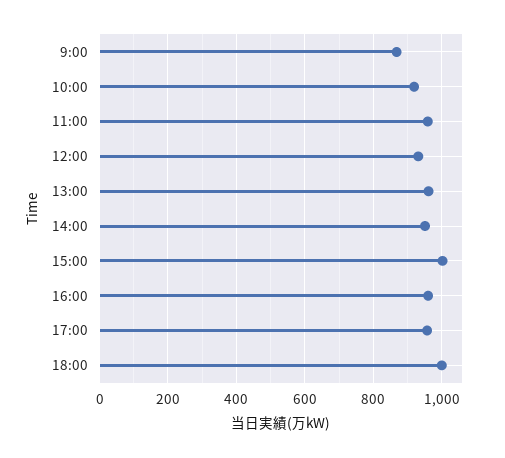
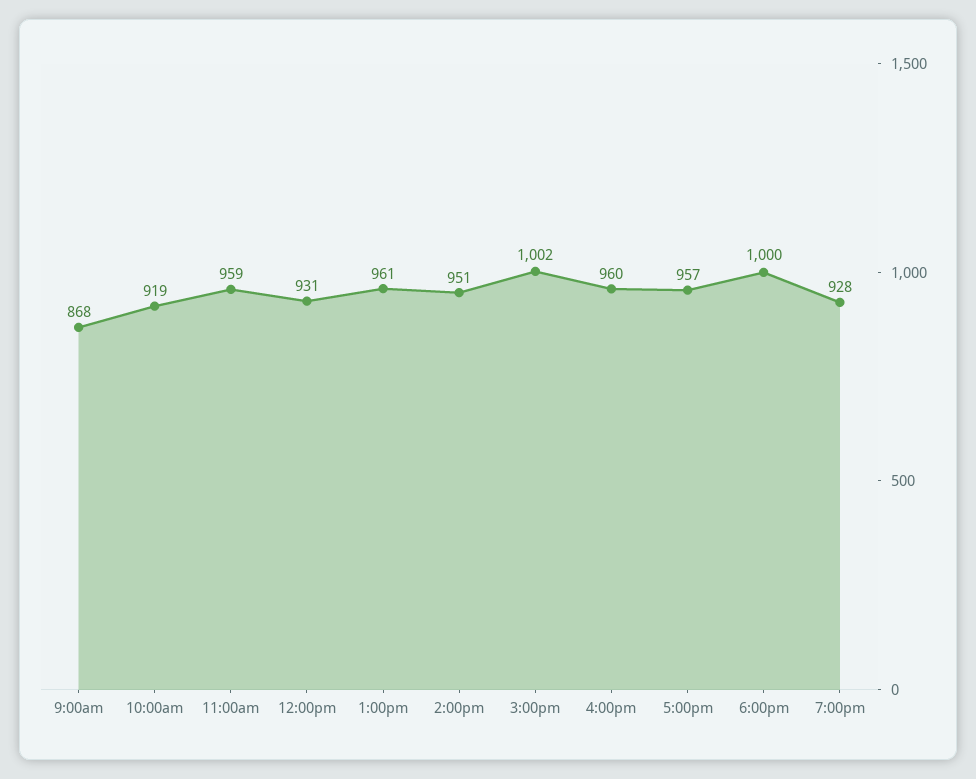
7:00pm: none -> 928

